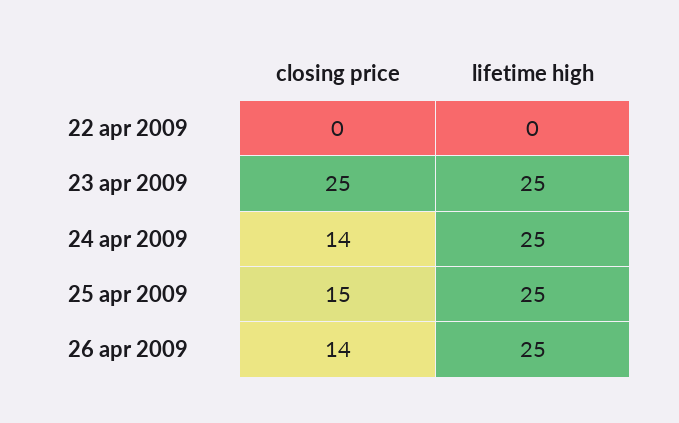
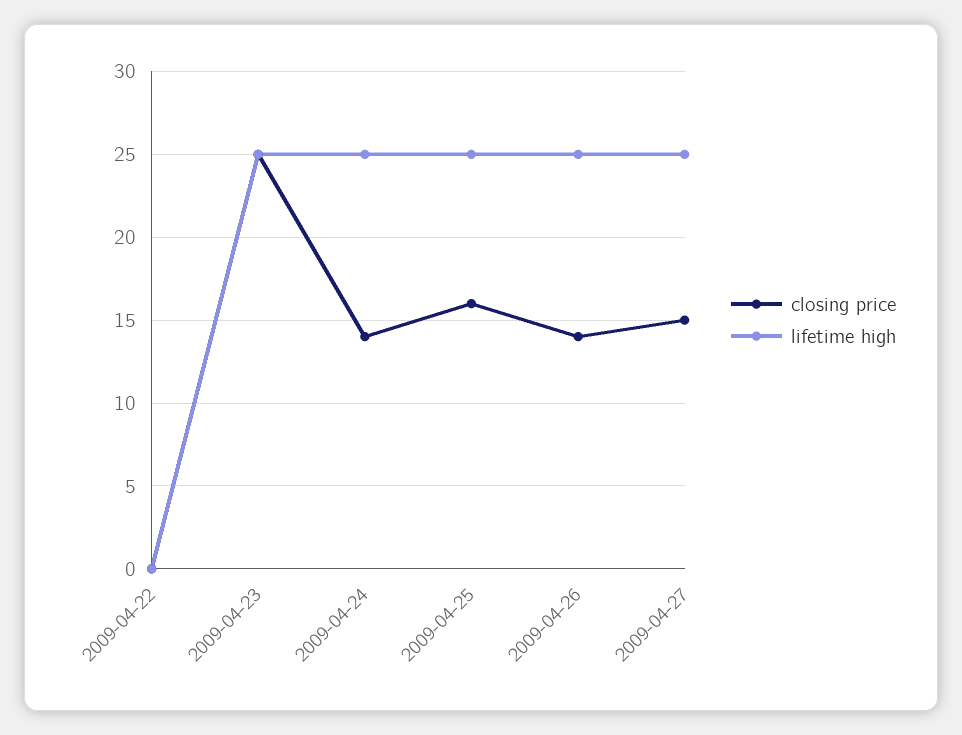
closing price, 25 apr 2009: 15 -> 16
closing price, 2009-04-27: none -> 15
lifetime high, 2009-04-27: none -> 25

